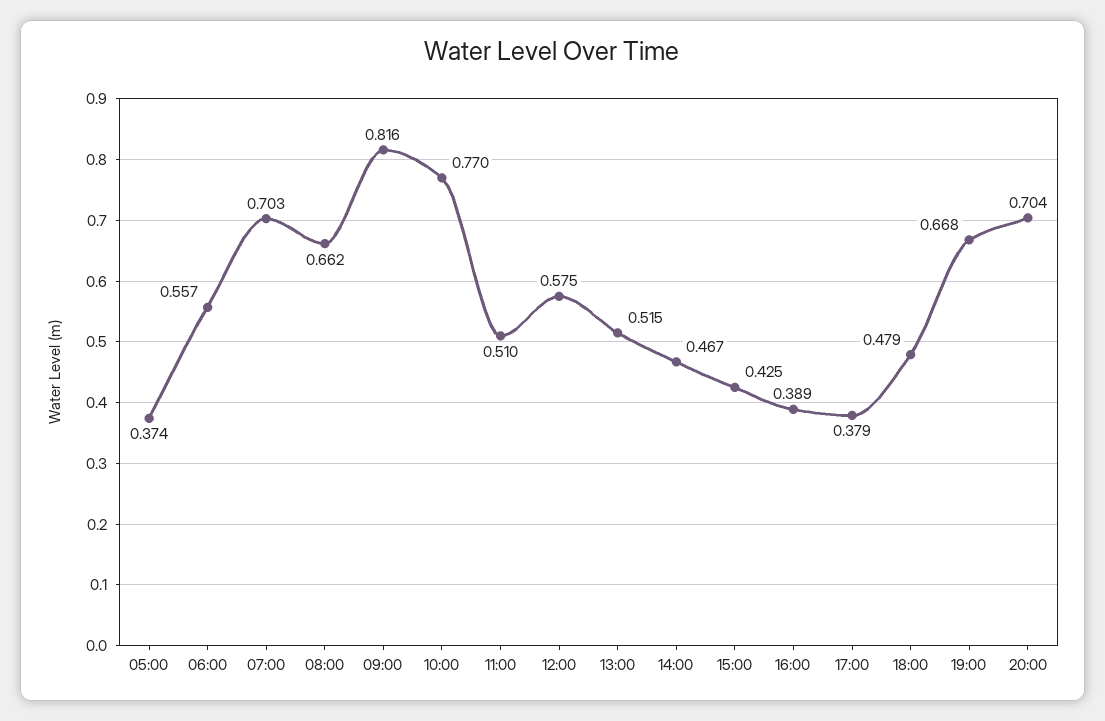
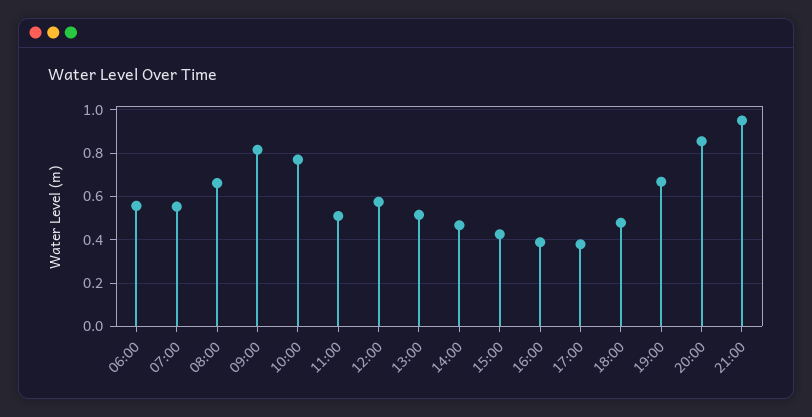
05:00: 0.374 -> none
07:00: 0.703 -> 0.55
20:00: 0.704 -> 0.85
21:00: none -> 0.95

